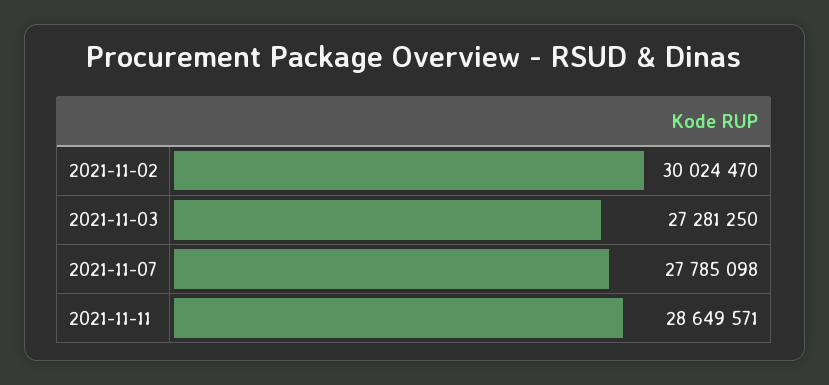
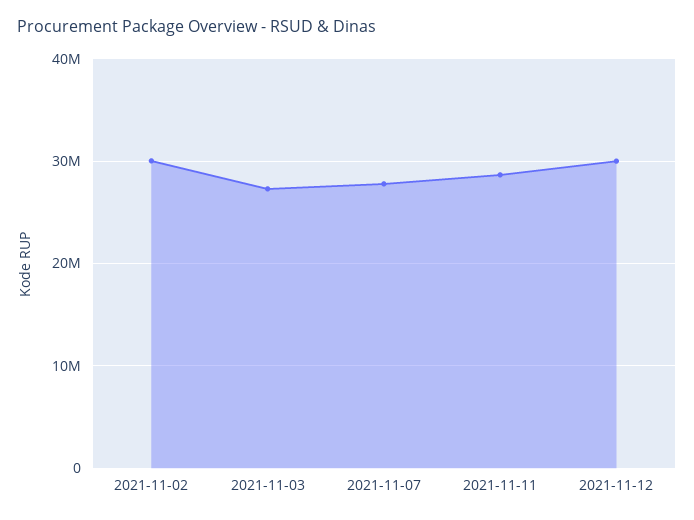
2021-11-12: none -> 30000000

